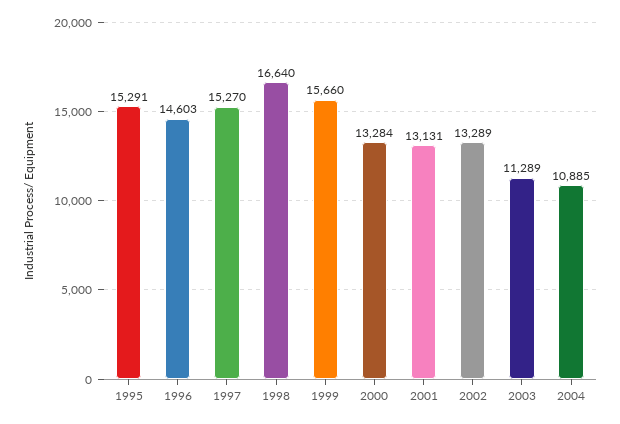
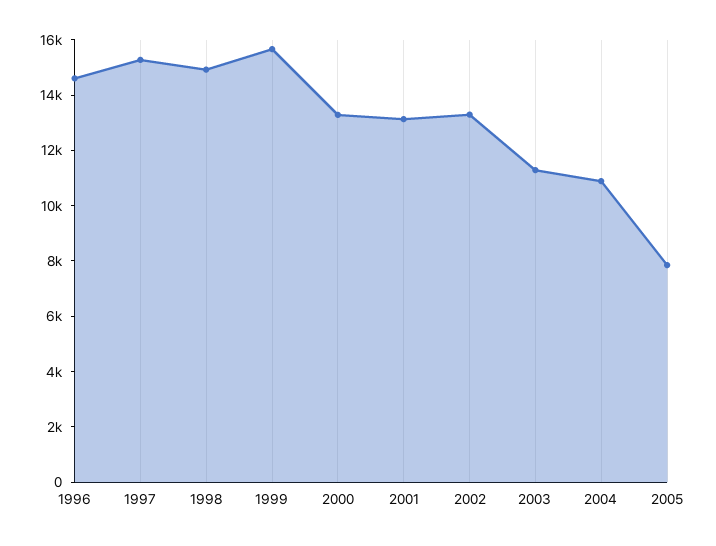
1995: 15291 -> none
1998: 16640 -> 15000
2005: none -> 8000

